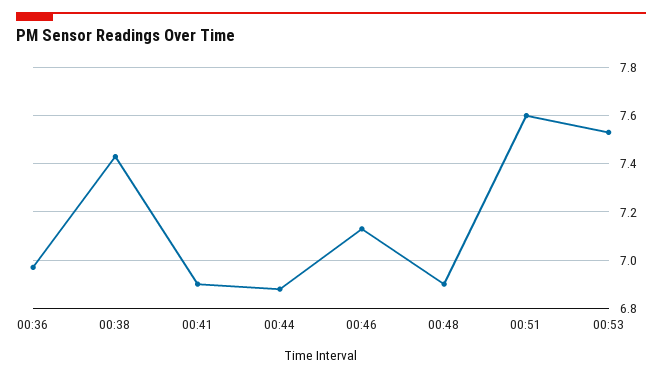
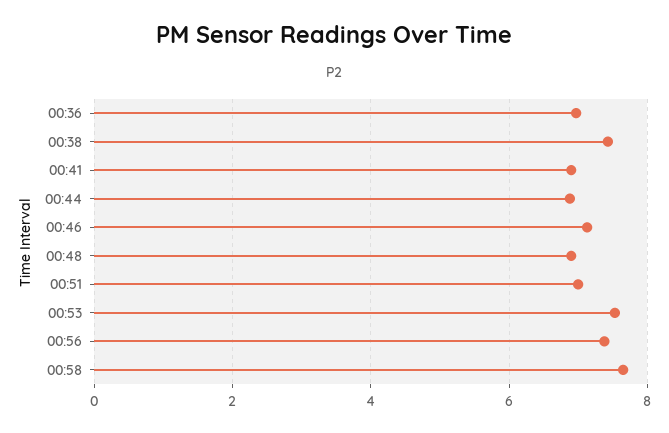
00:51: 7.6 -> 7
00:56: none -> 7.4
00:58: none -> 7.6

